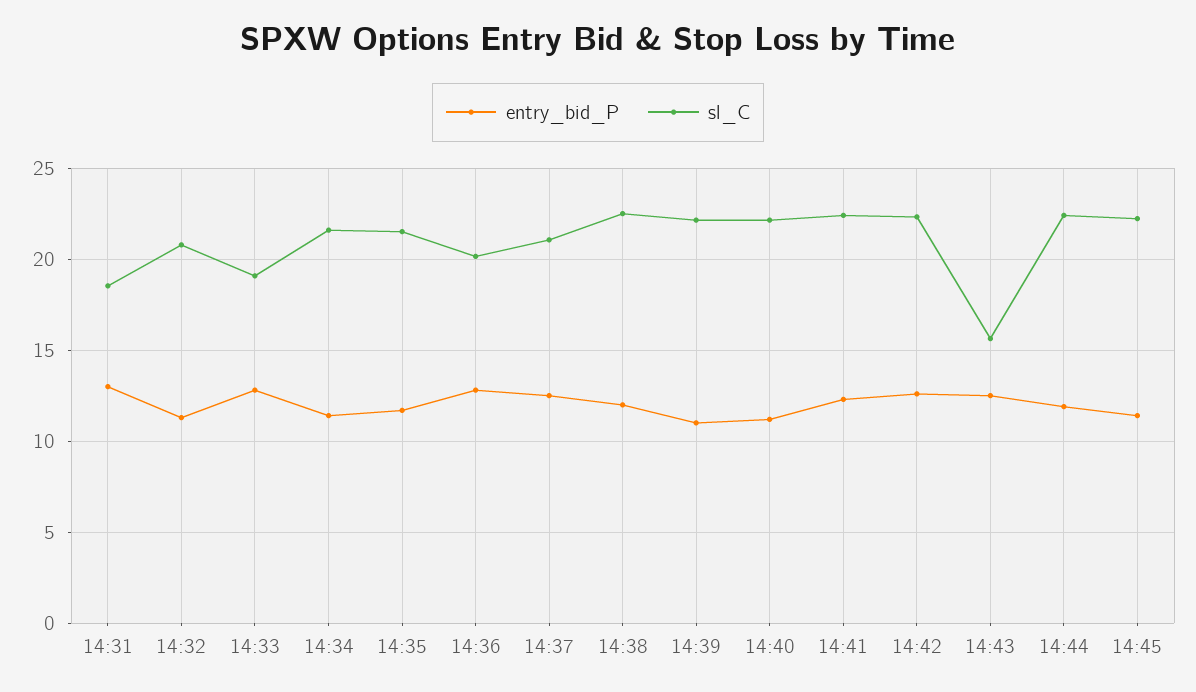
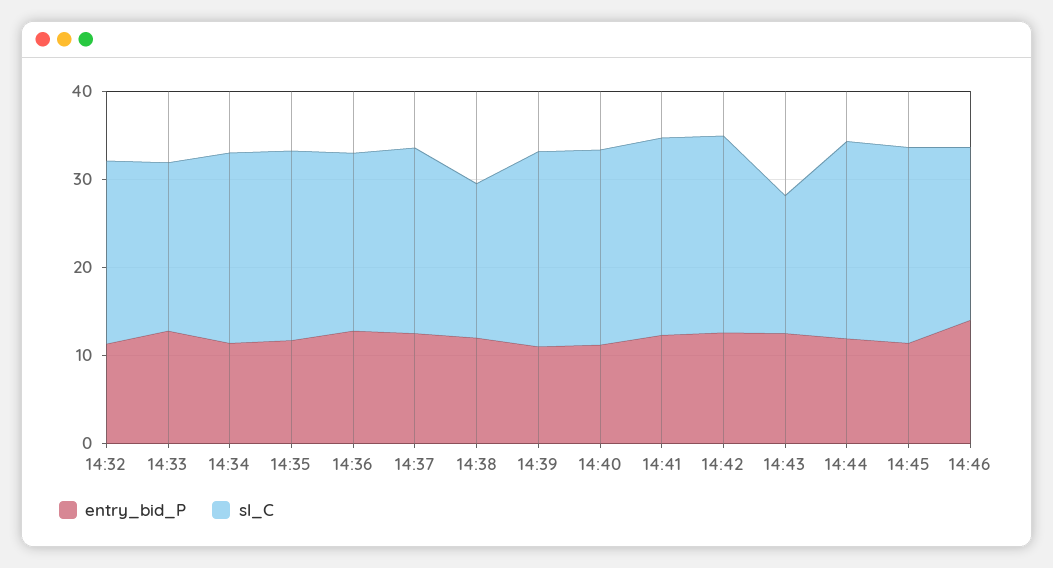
entry_bid_P, 14:31: 13 -> none
sl_C, 14:31: 18.5 -> none
sl_C, 14:38: 22.5 -> 18
entry_bid_P, 14:46: none -> 14
sl_C, 14:46: none -> 20

